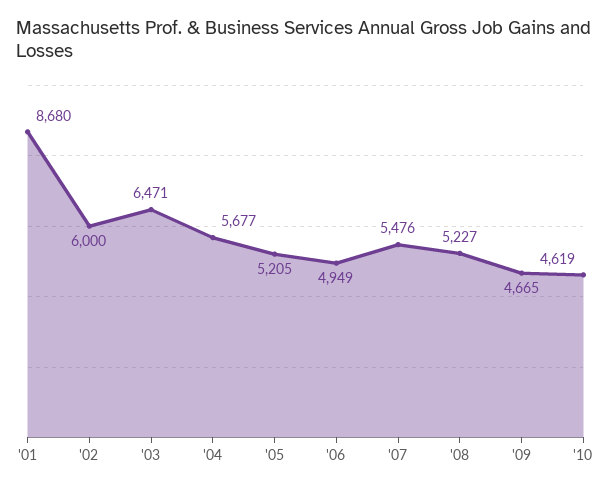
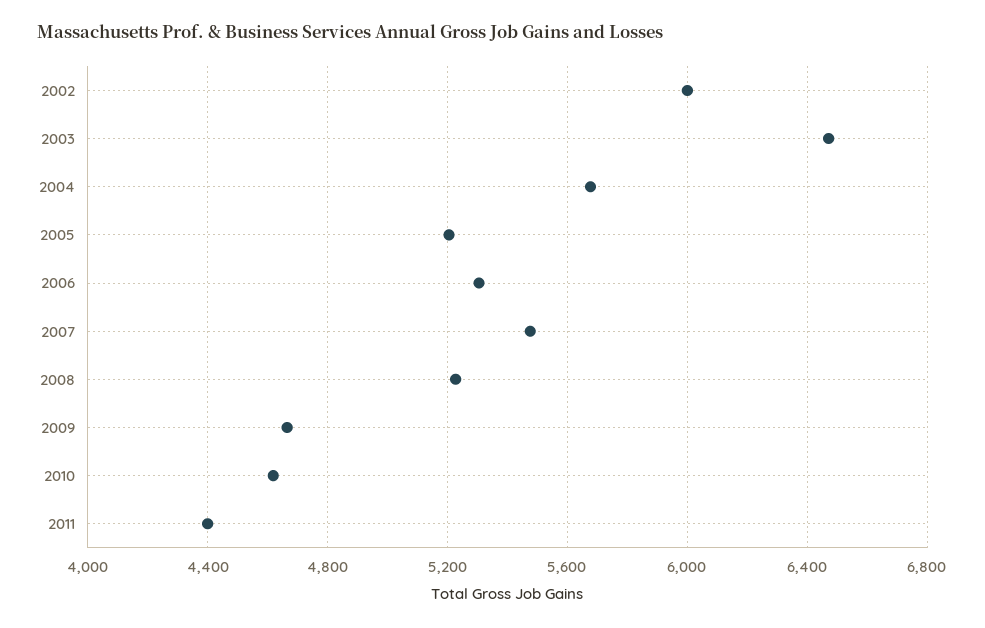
'01: 8680 -> none
'06: 4949 -> 5300
2011: none -> 4400

